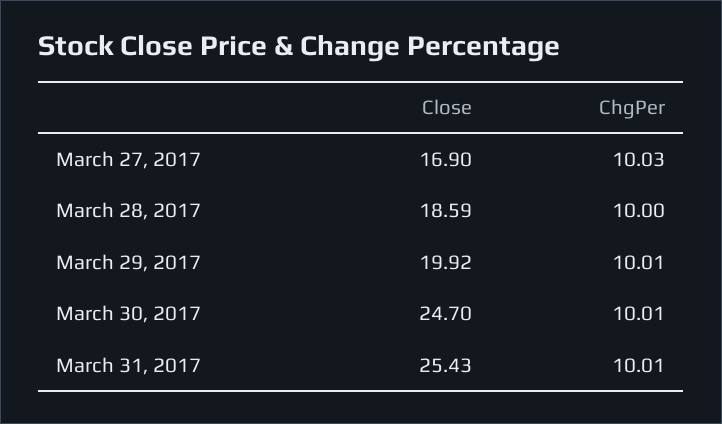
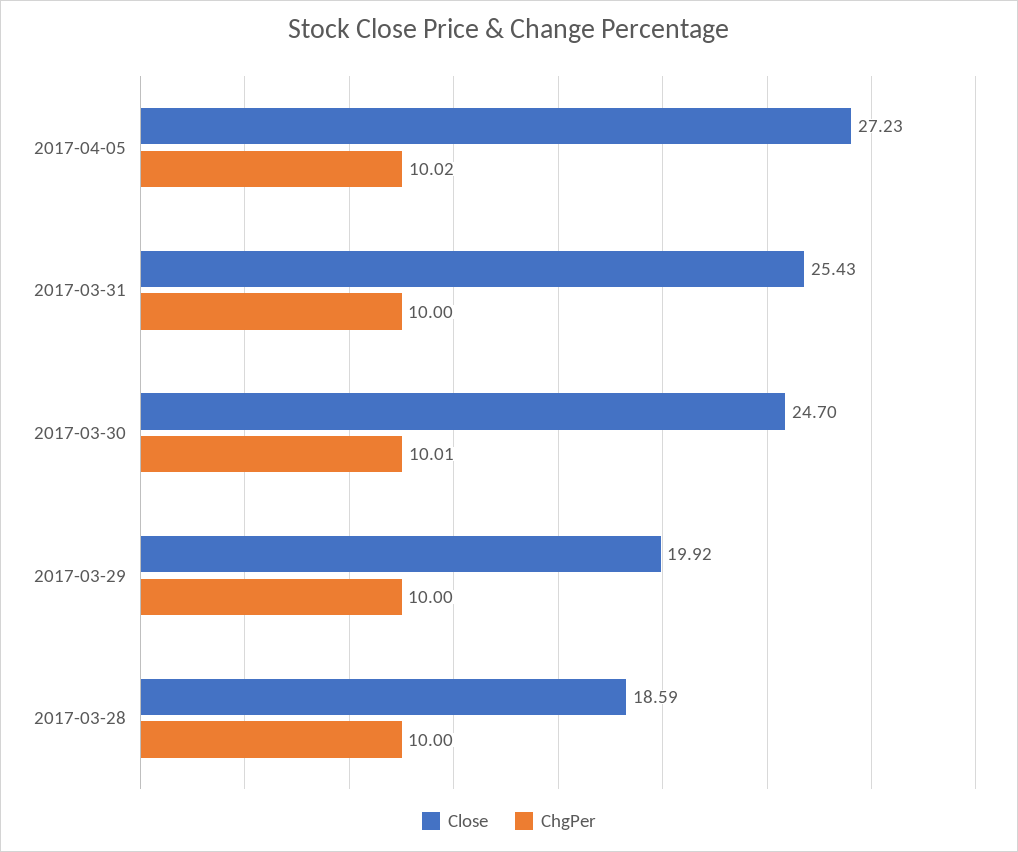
Close, March 27, 2017: 16.9 -> none
ChgPer, March 27, 2017: 10.03 -> none
ChgPer, March 29, 2017: 10.01 -> 10
ChgPer, March 31, 2017: 10.01 -> 10
Close, 2017-04-05: none -> 27.23
ChgPer, 2017-04-05: none -> 10.02

